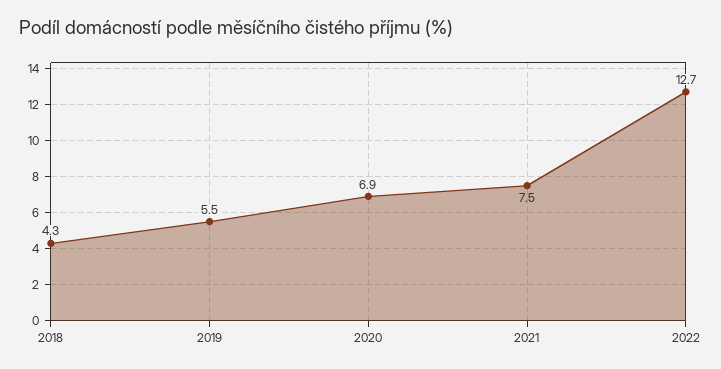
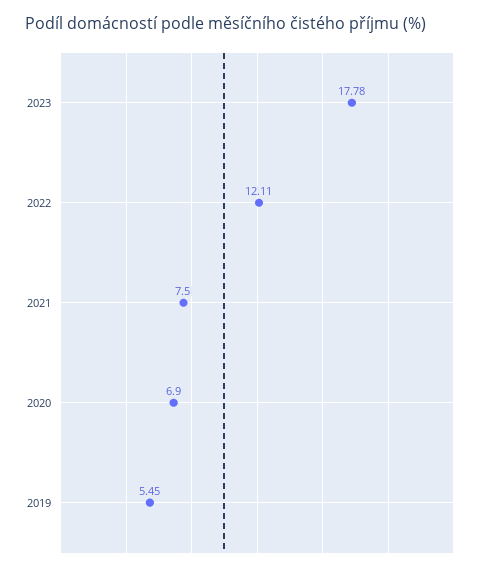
2018: 4.3 -> none
2022: 12.7 -> 12.11
2023: none -> 17.78

